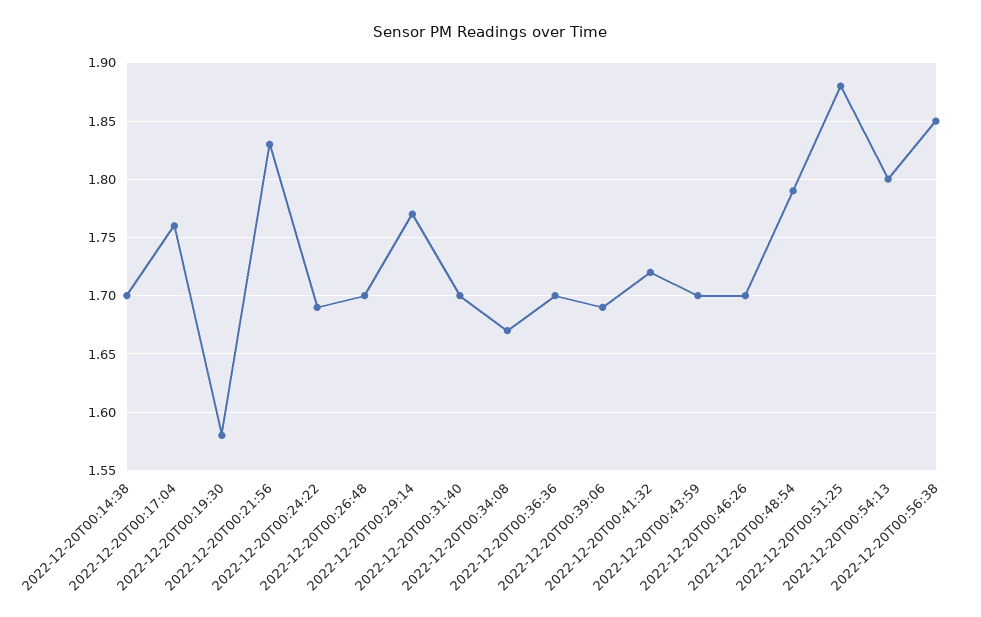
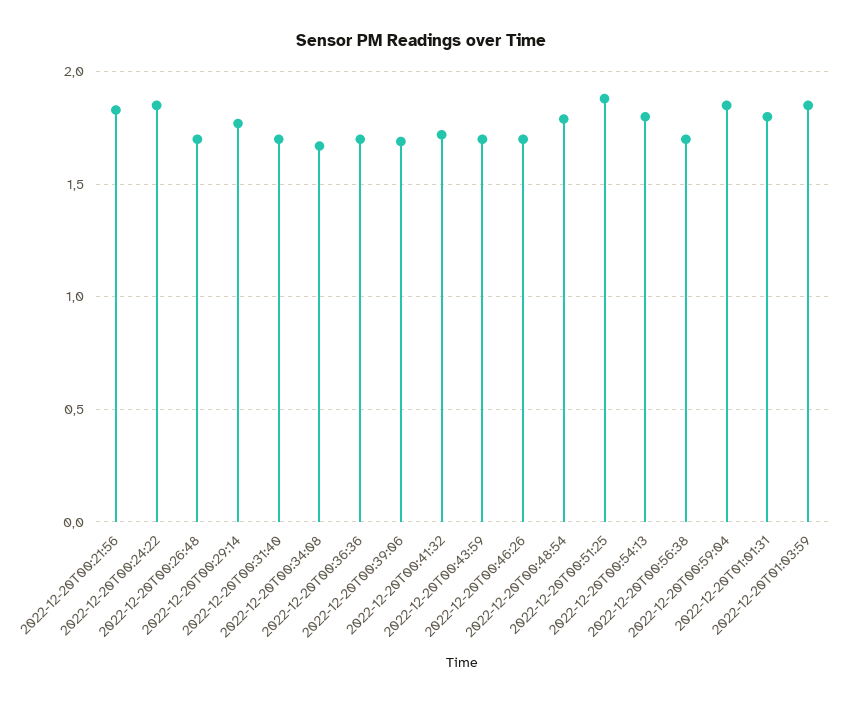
2022-12-20T00:14:38: 1.7 -> none
2022-12-20T00:17:04: 1.76 -> none
2022-12-20T00:19:30: 1.58 -> none
2022-12-20T00:24:22: 1.69 -> 1.85
2022-12-20T00:56:38: 1.85 -> 1.7
2022-12-20T00:59:04: none -> 1.85
2022-12-20T01:01:31: none -> 1.8
2022-12-20T01:03:59: none -> 1.85

